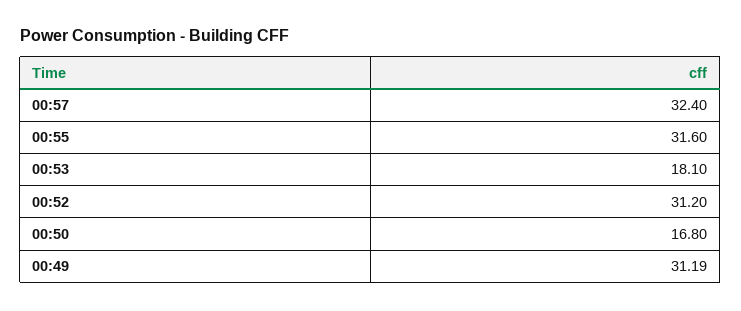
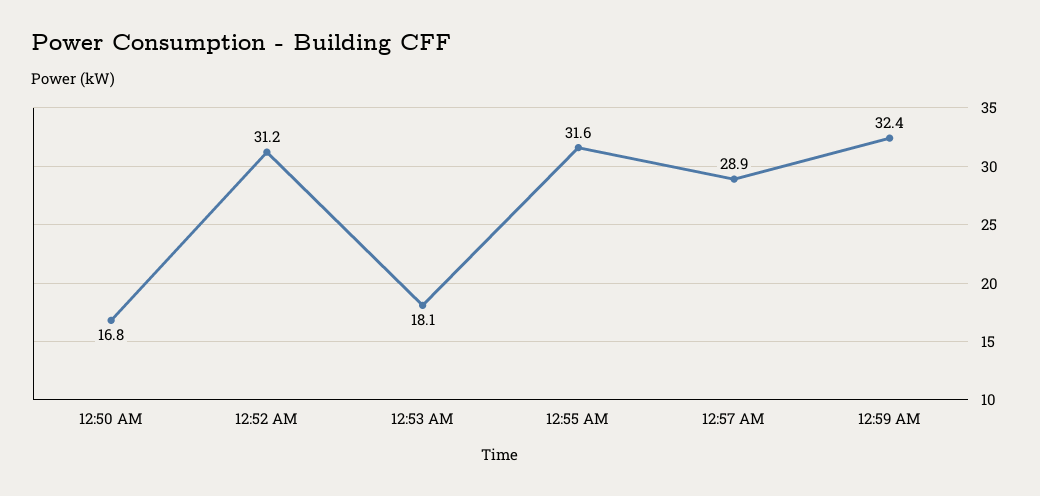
00:57: 32.4 -> 28.9
00:49: 31.19 -> none
12:59 AM: none -> 32.4

